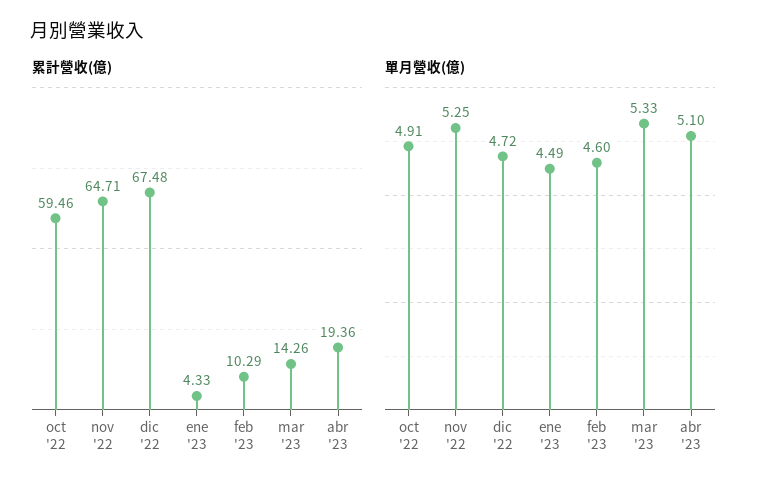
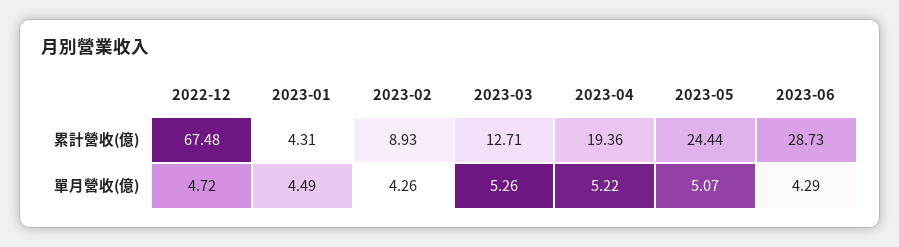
累計營收(億), oct '22: 59.46 -> none
累計營收(億), nov '22: 64.71 -> none
累計營收(億), ene '23: 4.33 -> 4.31
累計營收(億), feb '23: 10.29 -> 8.93
累計營收(億), mar '23: 14.26 -> 12.71
單月營收(億), oct '22: 4.91 -> none
單月營收(億), nov '22: 5.25 -> none
單月營收(億), feb '23: 4.6 -> 4.26
單月營收(億), mar '23: 5.33 -> 5.26
單月營收(億), abr '23: 5.1 -> 5.22
累計營收(億), 2023-05: none -> 24.44
累計營收(億), 2023-06: none -> 28.73
單月營收(億), 2023-05: none -> 5.07
單月營收(億), 2023-06: none -> 4.29

